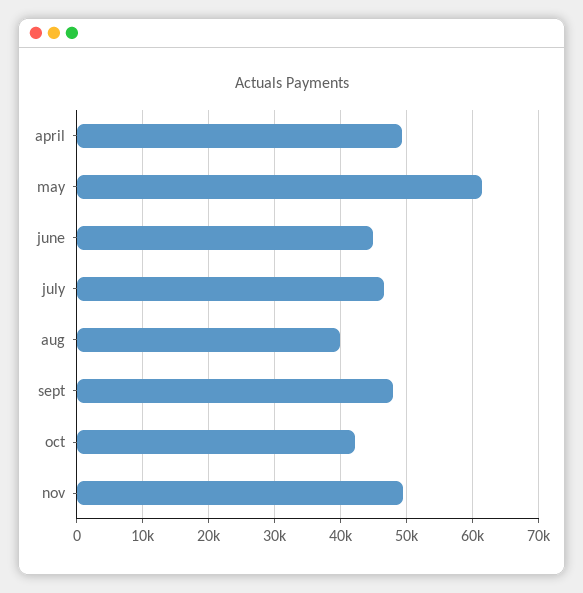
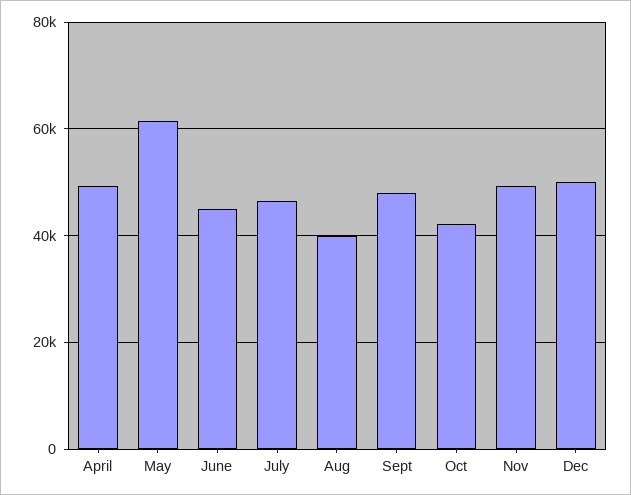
Dec: none -> 50000

